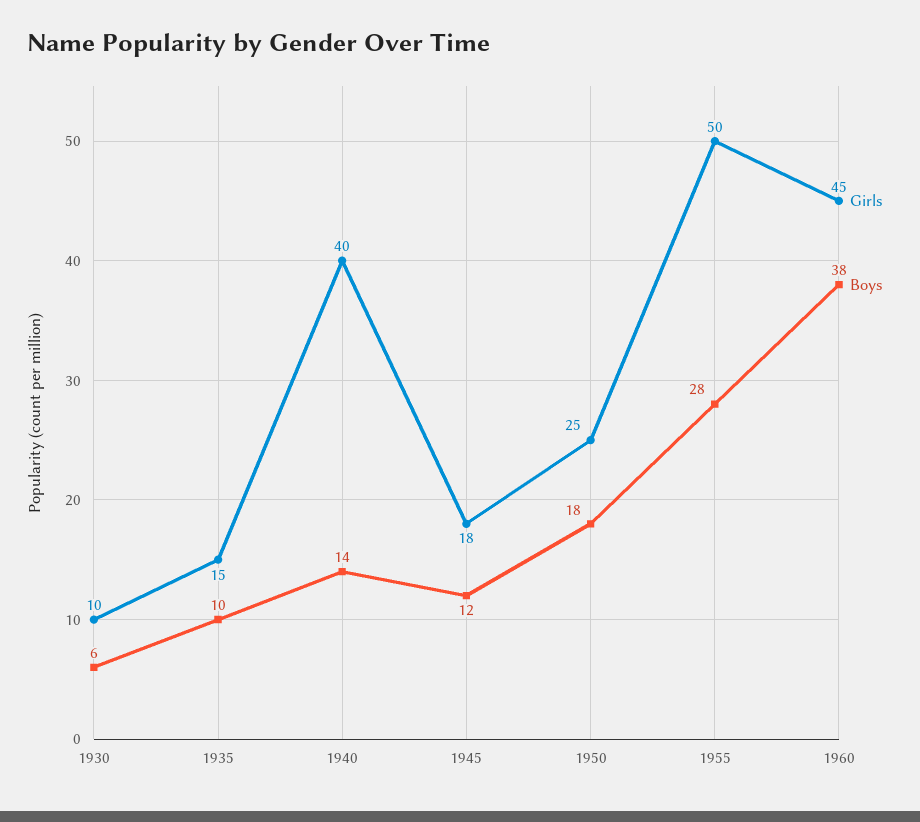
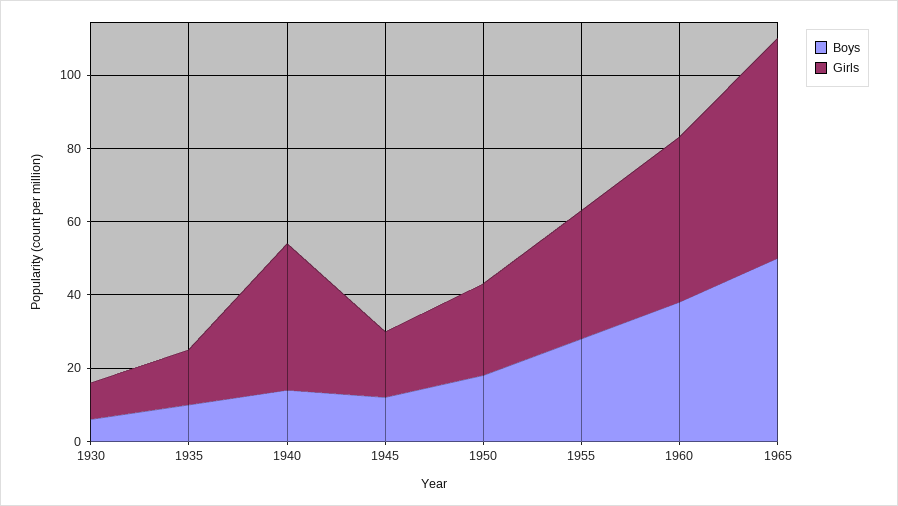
Girls, 1955: 50 -> 35
Boys, 1965: none -> 50
Girls, 1965: none -> 60

